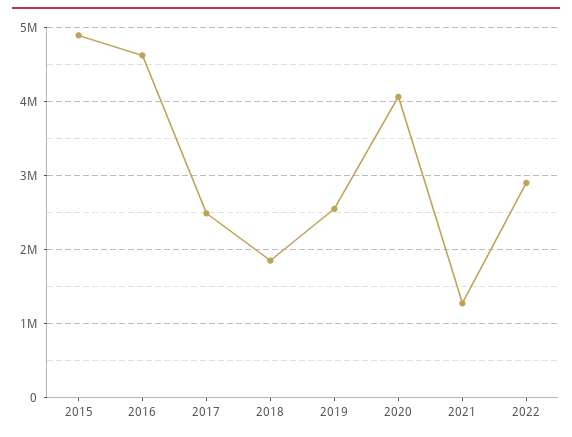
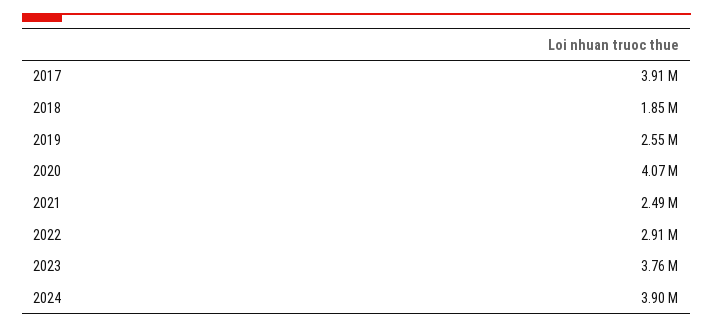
2015: 4900000 -> none
2016: 4600000 -> none
2017: 2500000 -> 3910000
2021: 1300000 -> 2490000
2023: none -> 3760000
2024: none -> 3900000

